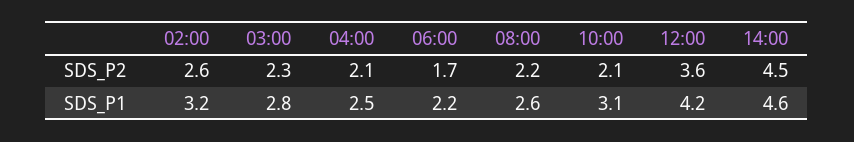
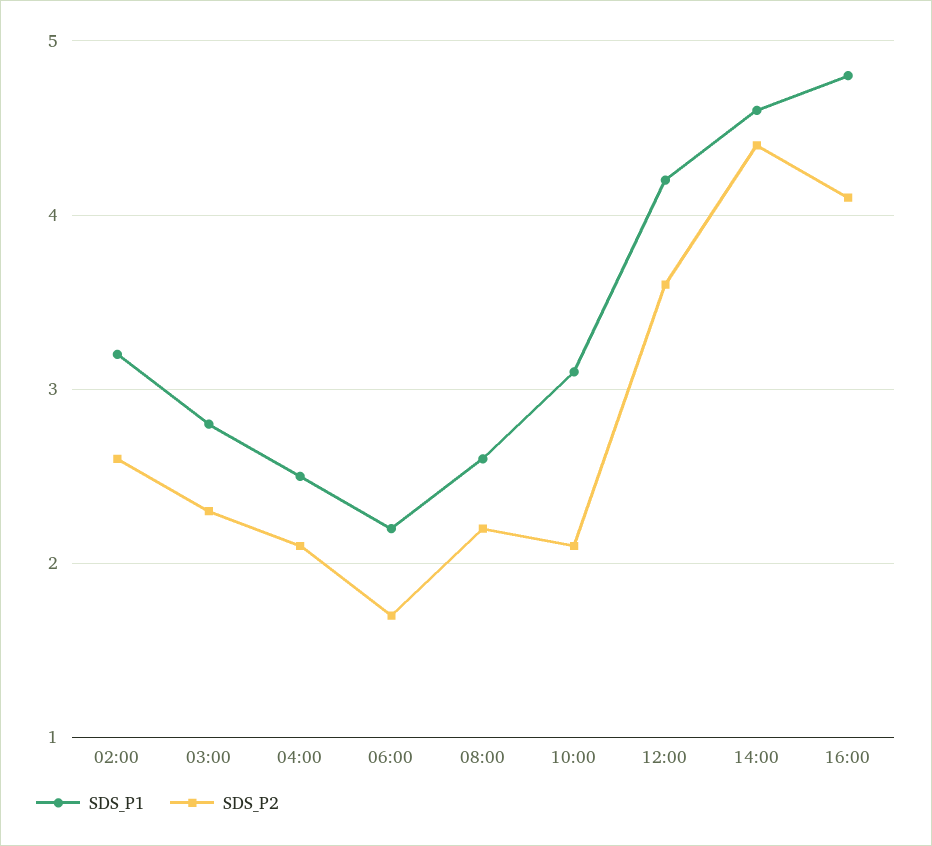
SDS_P2, 14:00: 4.5 -> 4.4
SDS_P1, 16:00: none -> 4.8
SDS_P2, 16:00: none -> 4.1

